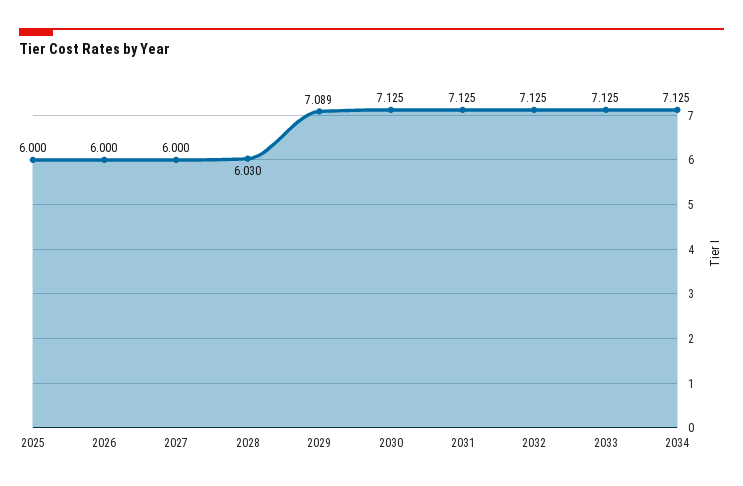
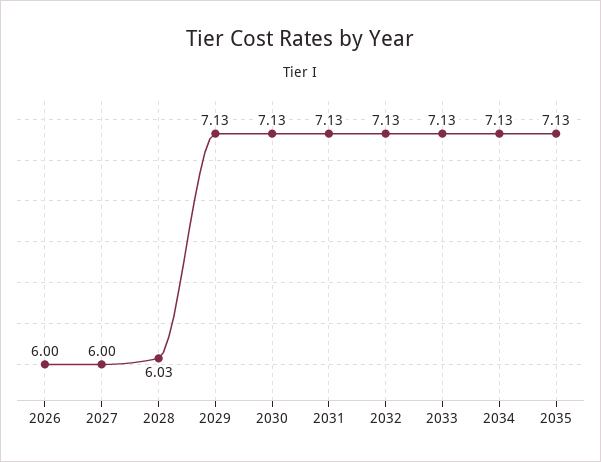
2025: 6 -> none
2029: 7.089 -> 7.13
2035: none -> 7.13

